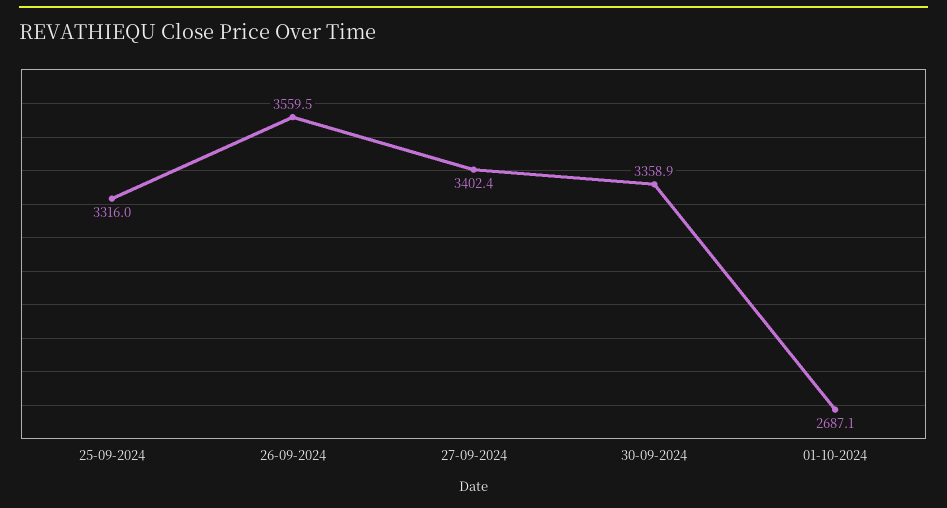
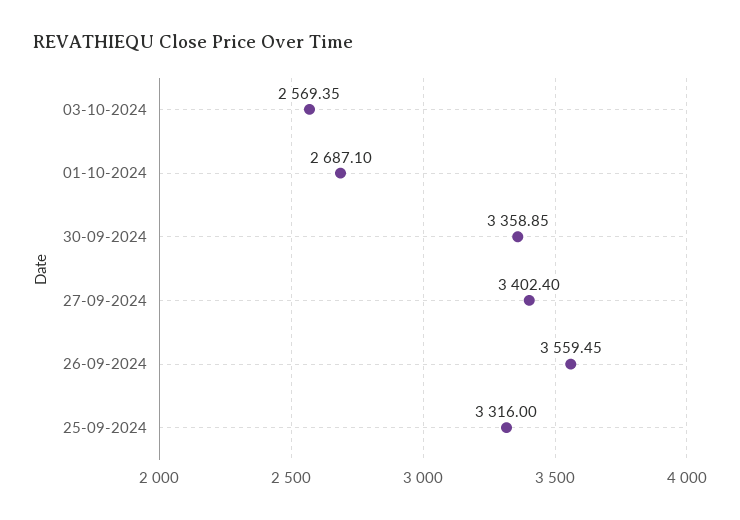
03-10-2024: none -> 2569.35

